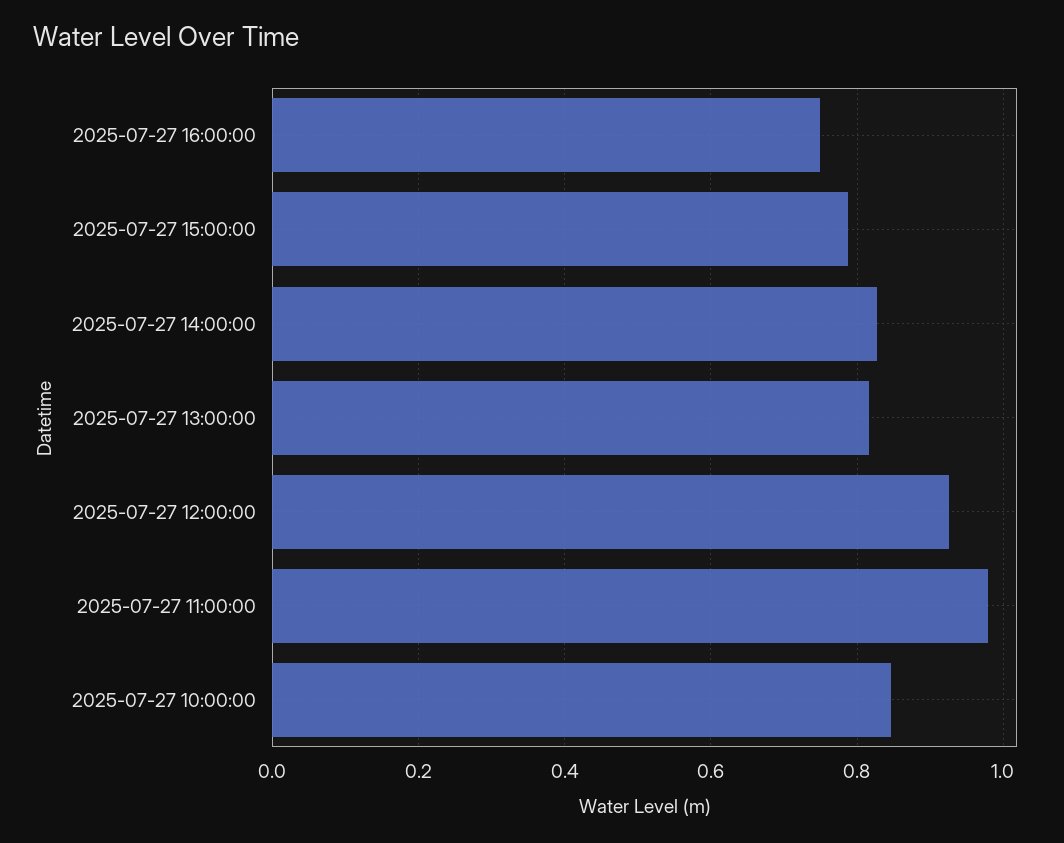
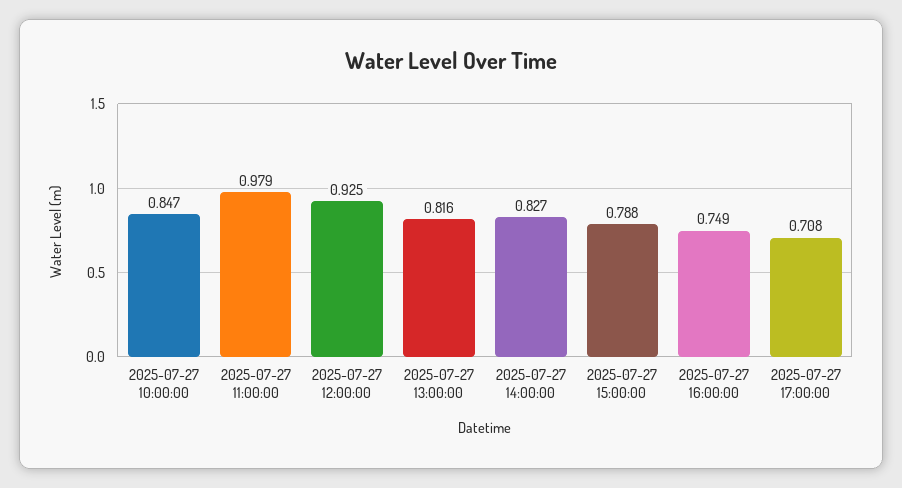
2025-07-27 17:00:00: none -> 0.708

